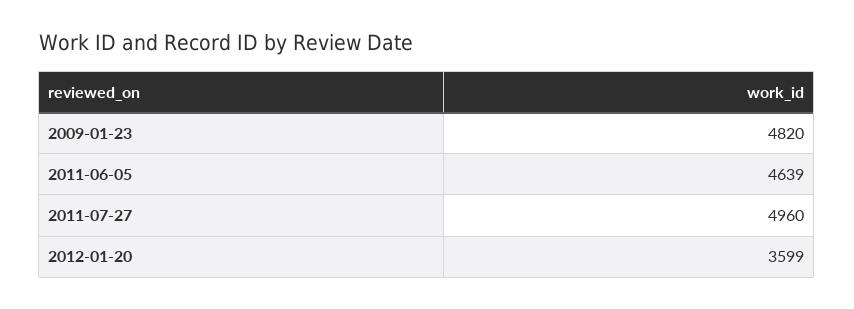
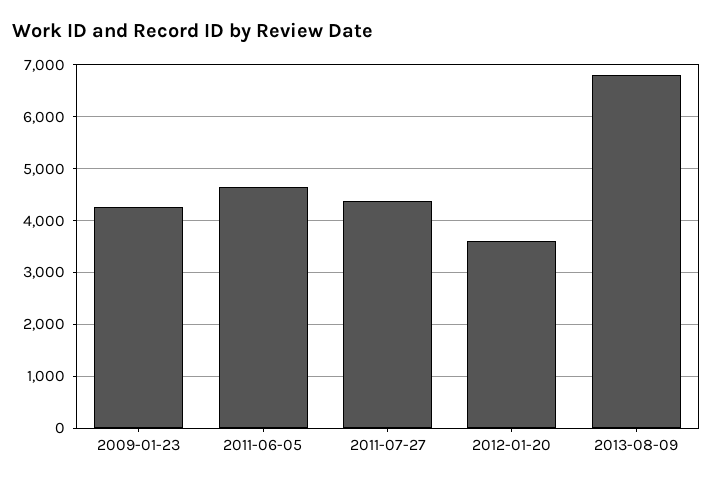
2009-01-23: 4820 -> 4200
2011-07-27: 4960 -> 4400
2013-08-09: none -> 6800

